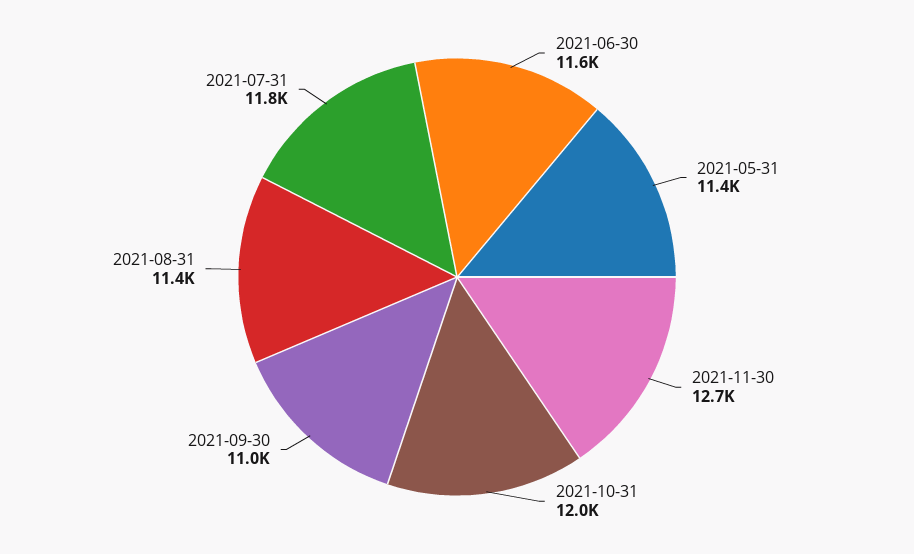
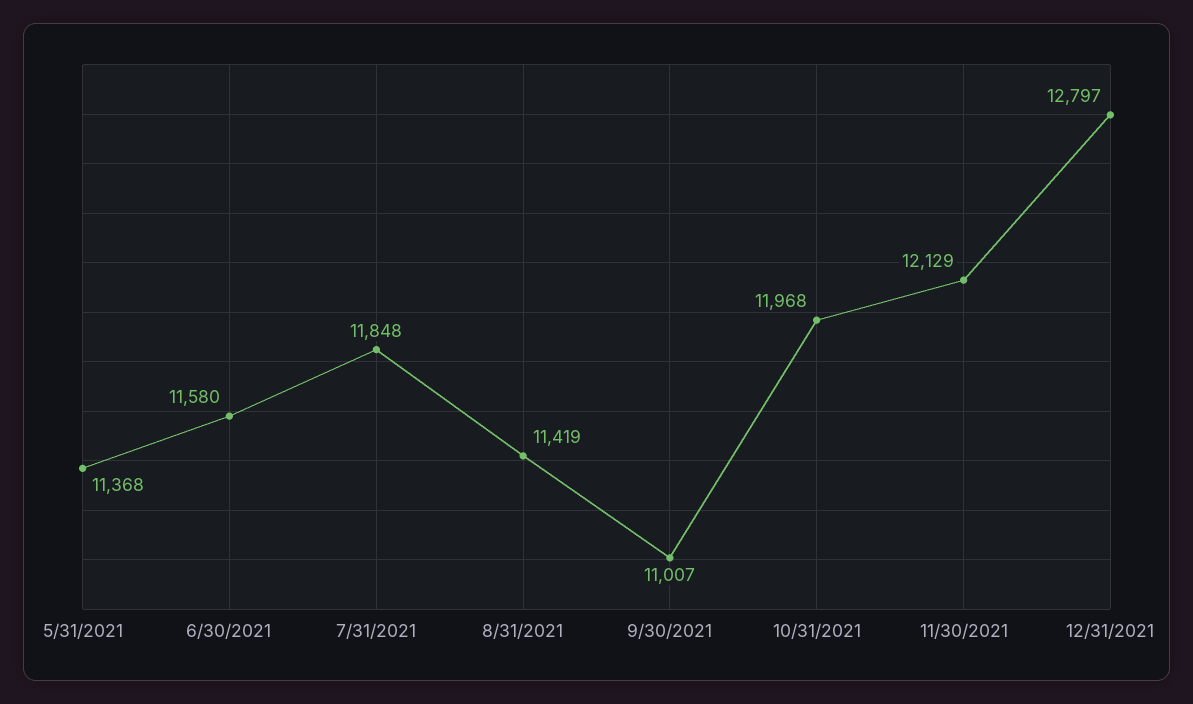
2021-11-30: 12700 -> 12129
12/31/2021: none -> 12797

